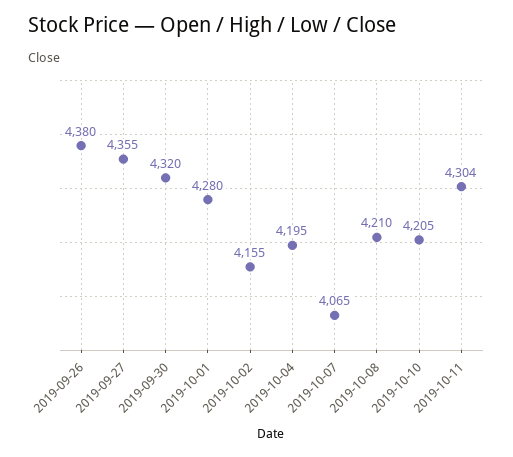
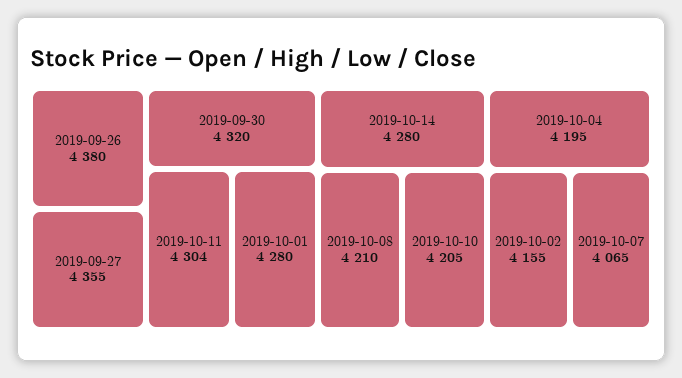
2019-10-14: none -> 4280

